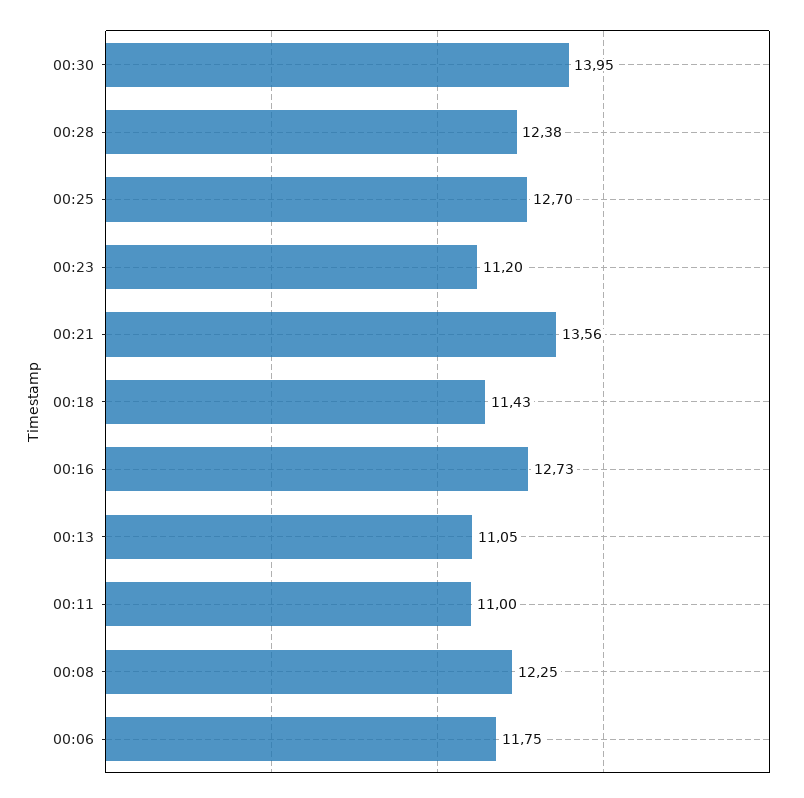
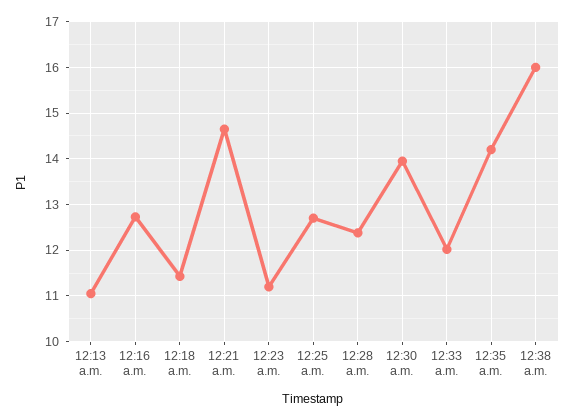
00:21: 13.56 -> 14.6
00:11: 11 -> none
00:08: 12.25 -> none
00:06: 11.75 -> none
12:33 a.m.: none -> 12
12:35 a.m.: none -> 14.2
12:38 a.m.: none -> 16

